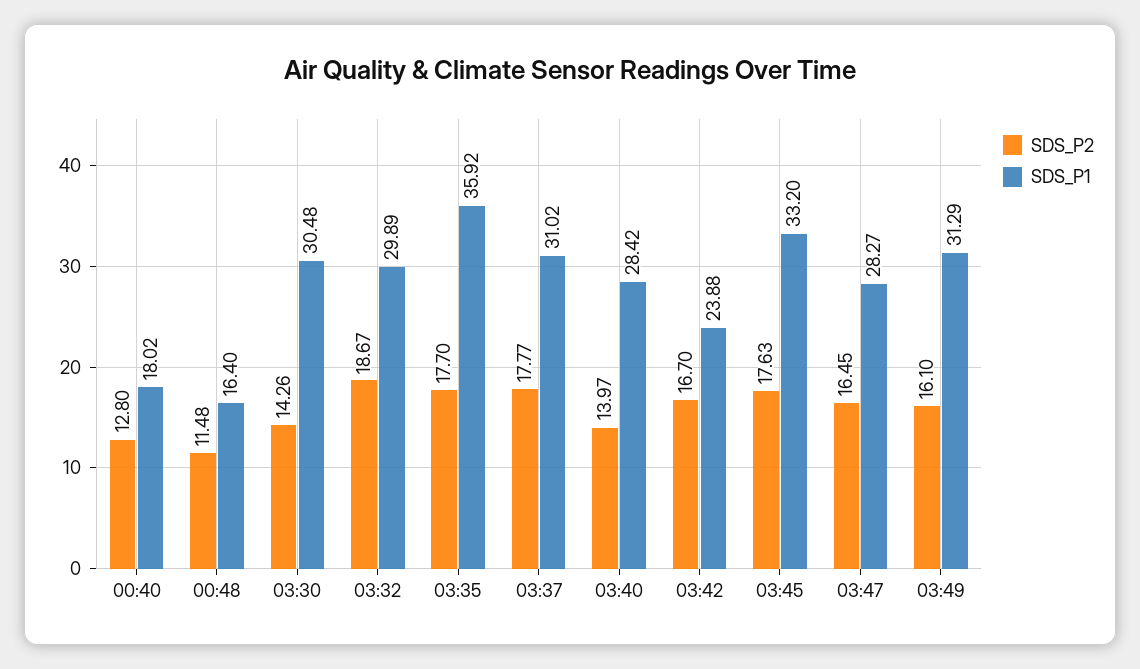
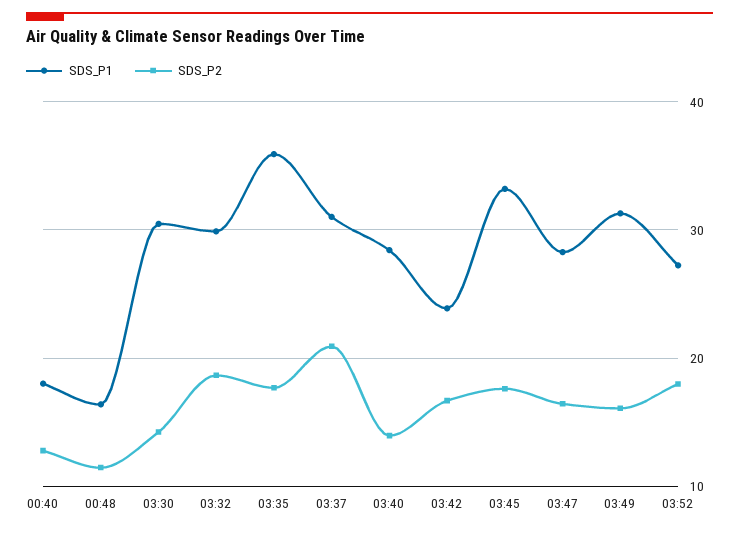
SDS_P2, 03:37: 17.77 -> 21
SDS_P1, 03:52: none -> 27
SDS_P2, 03:52: none -> 18

